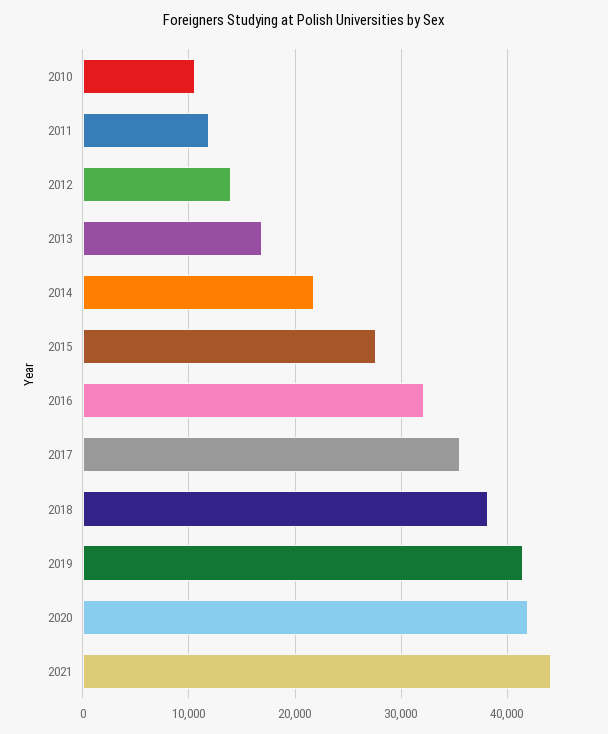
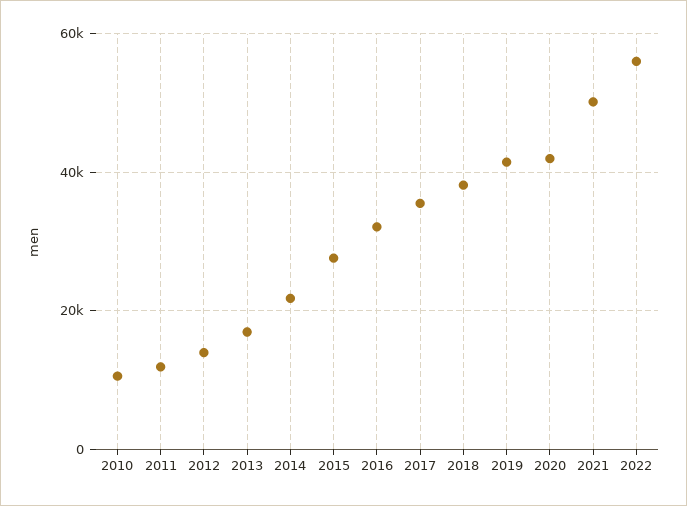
2021: 44000 -> 50000
2022: none -> 56000

